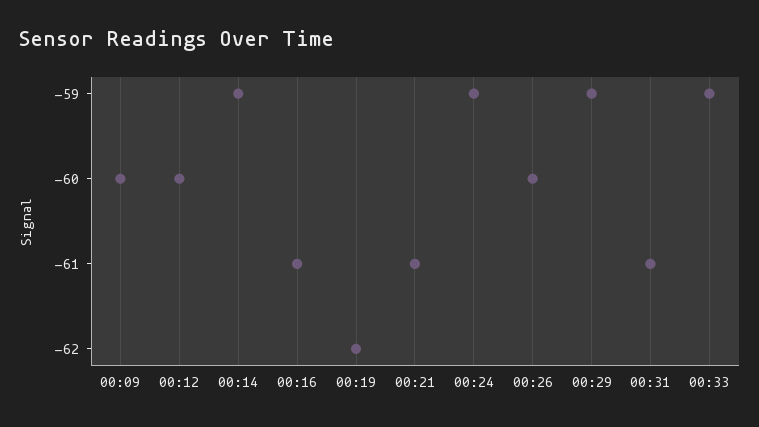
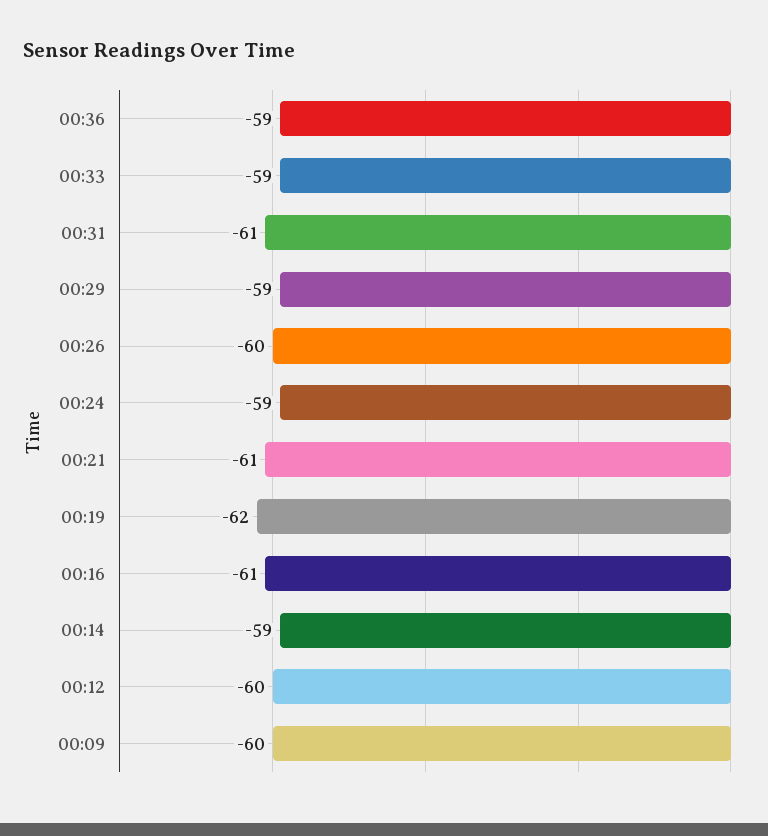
00:36: none -> -59

